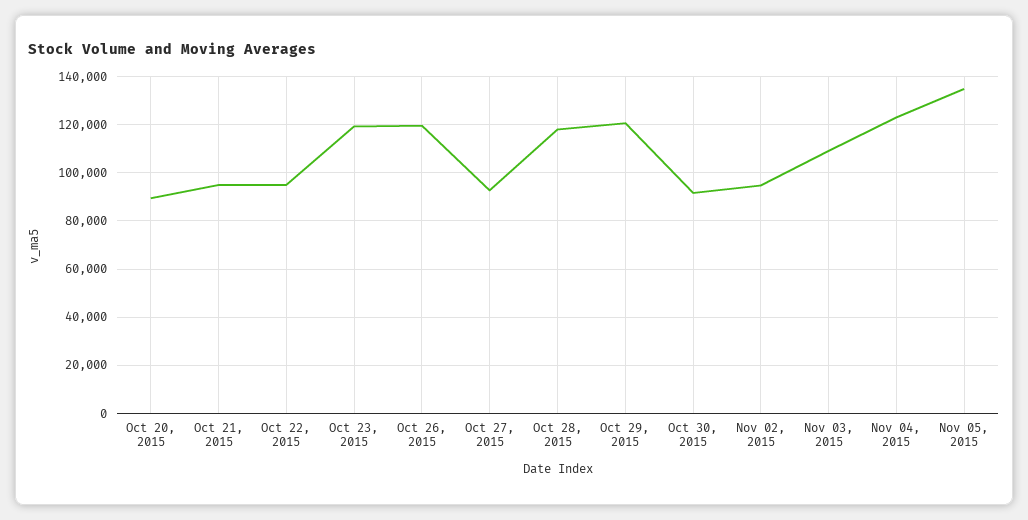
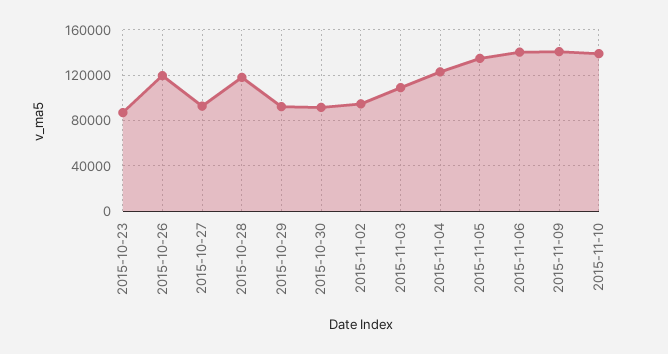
Oct 20, 2015: 90000 -> none
Oct 21, 2015: 95000 -> none
Oct 22, 2015: 95000 -> none
Oct 23, 2015: 120000 -> 90000
Oct 29, 2015: 120000 -> 90000
2015-11-06: none -> 140000
2015-11-09: none -> 140000
2015-11-10: none -> 140000

